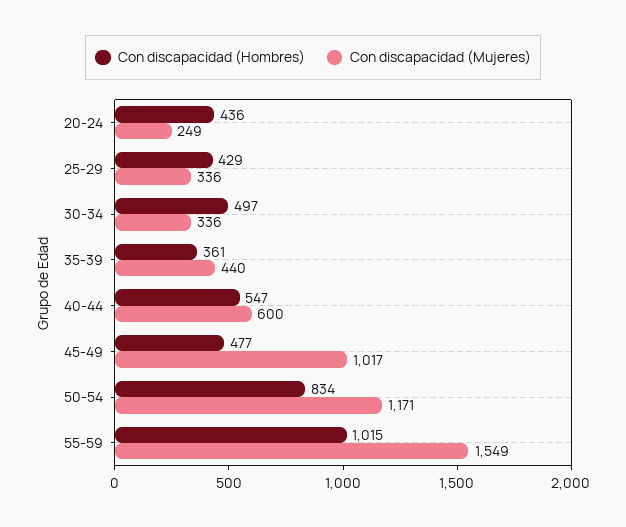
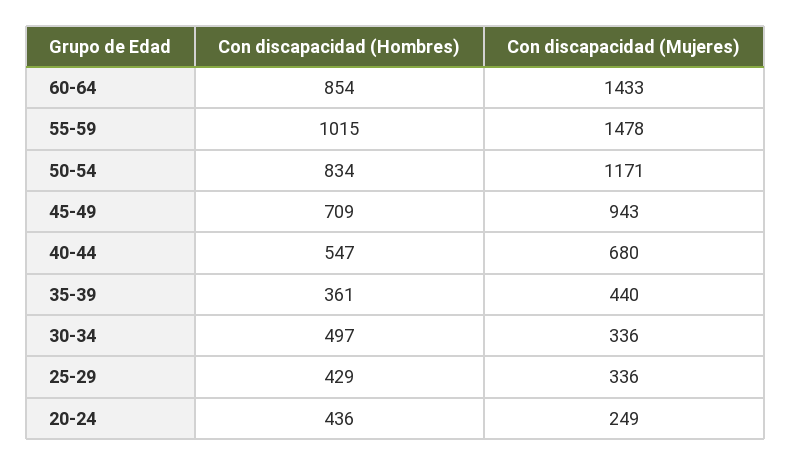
Con discapacidad (Mujeres), 40-44: 600 -> 680
Con discapacidad (Hombres), 45-49: 477 -> 709
Con discapacidad (Mujeres), 45-49: 1017 -> 943
Con discapacidad (Mujeres), 55-59: 1549 -> 1478
Con discapacidad (Hombres), 60-64: none -> 854
Con discapacidad (Mujeres), 60-64: none -> 1433

